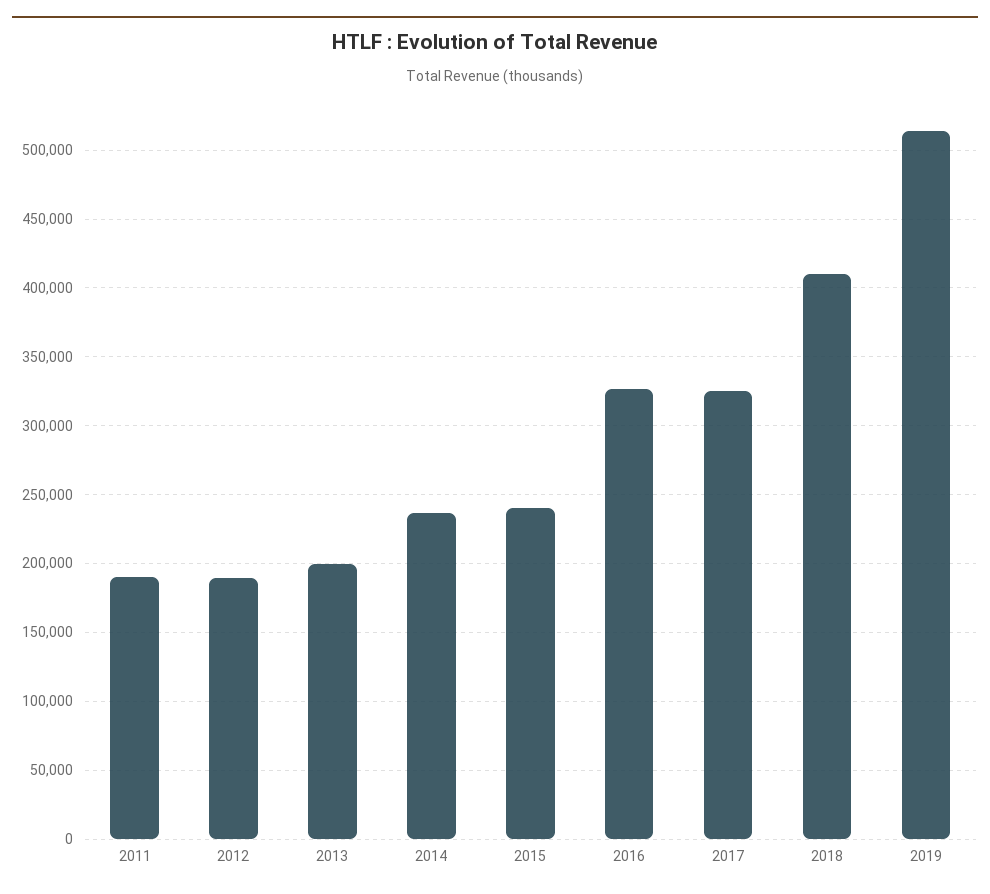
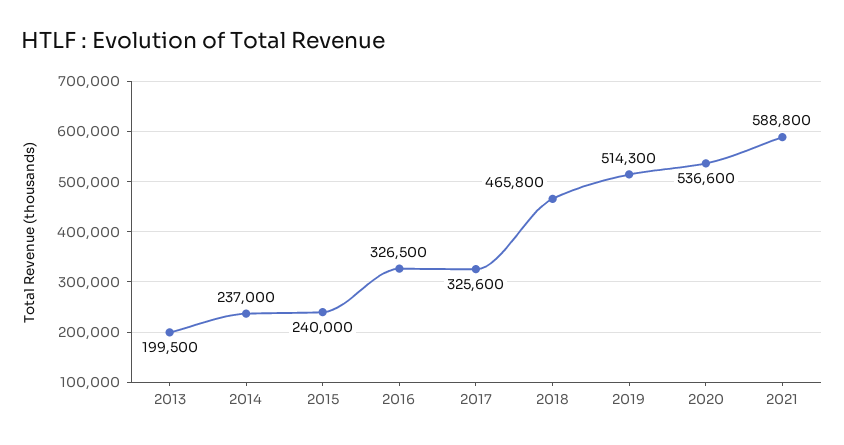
2011: 190000 -> none
2012: 190000 -> none
2018: 410000 -> 465800
2020: none -> 536600
2021: none -> 588800

